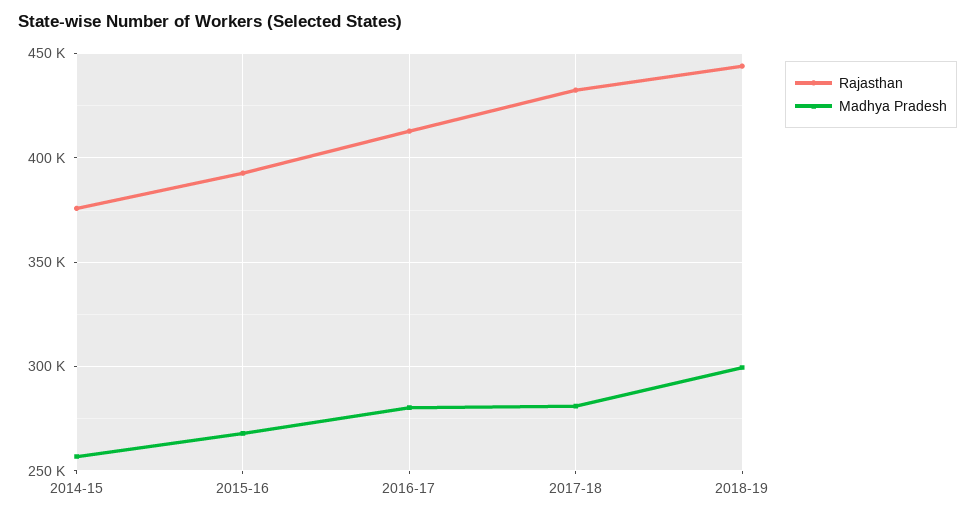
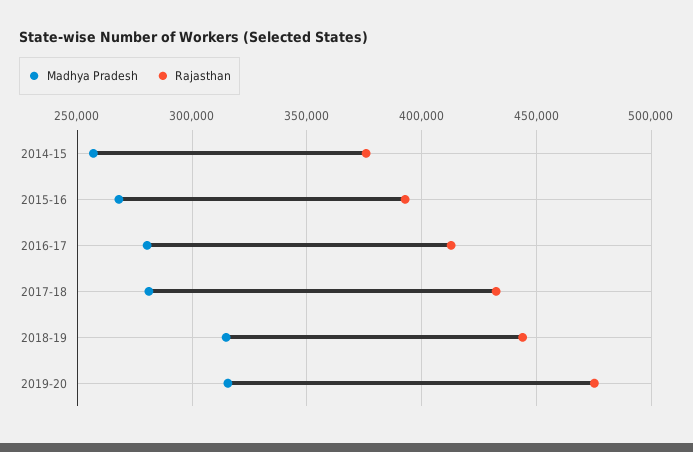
Madhya Pradesh, 2018-19: 300000 -> 315000
Madhya Pradesh, 2019-20: none -> 315000
Rajasthan, 2019-20: none -> 475000

